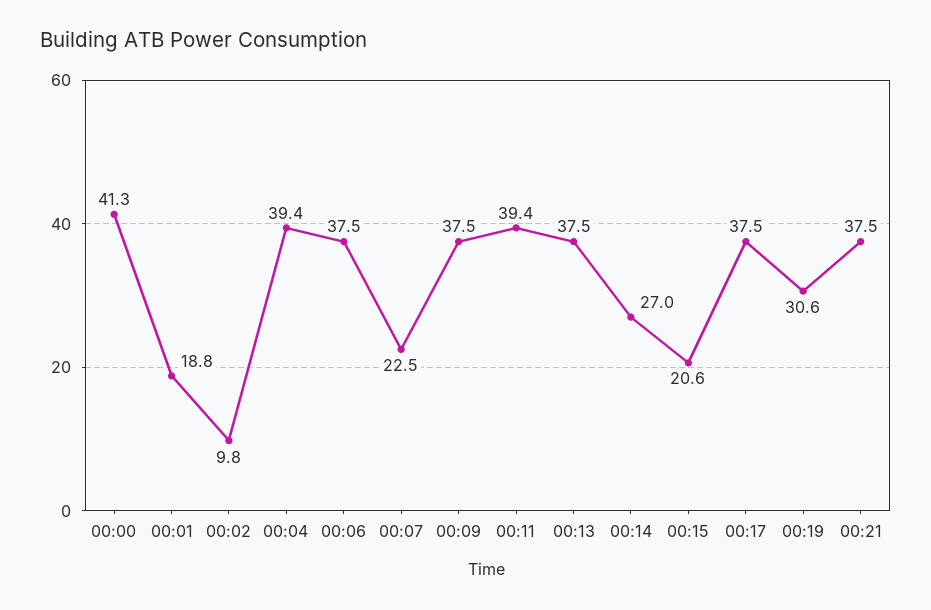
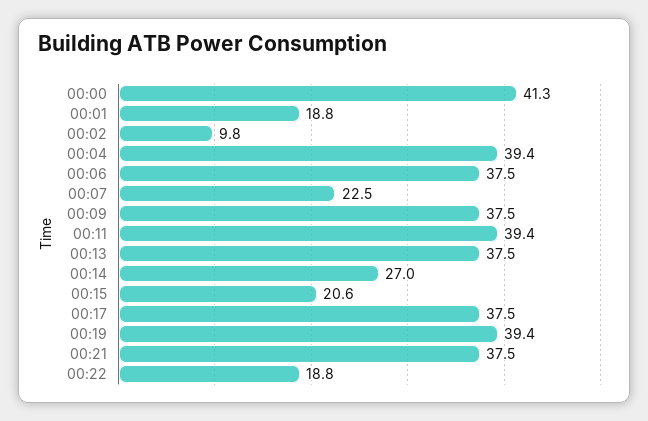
00:19: 30.6 -> 39.4
00:22: none -> 18.8

